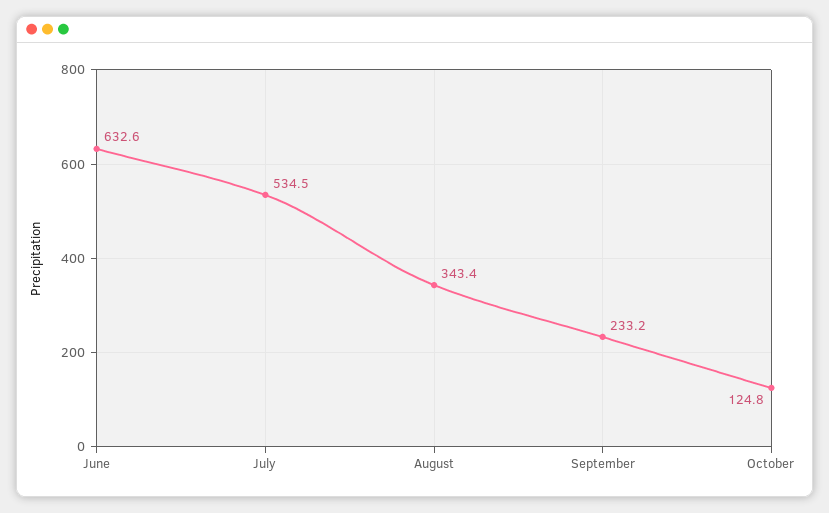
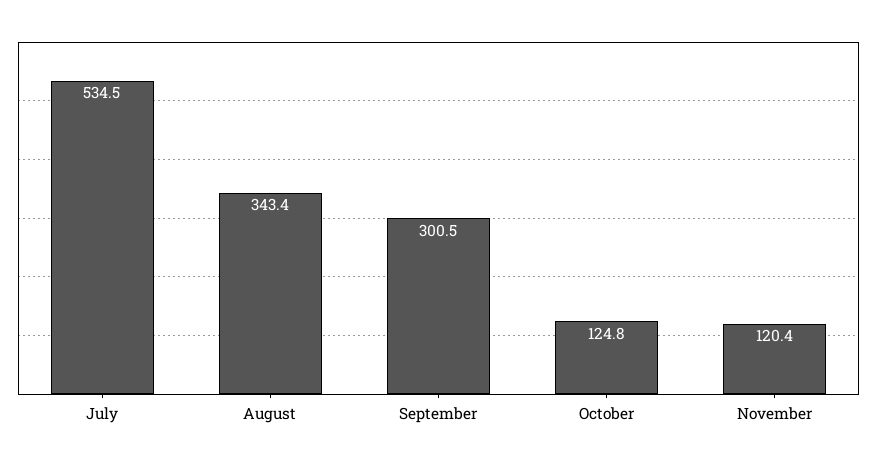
June: 632.6 -> none
September: 233.2 -> 300.5
November: none -> 120.4

